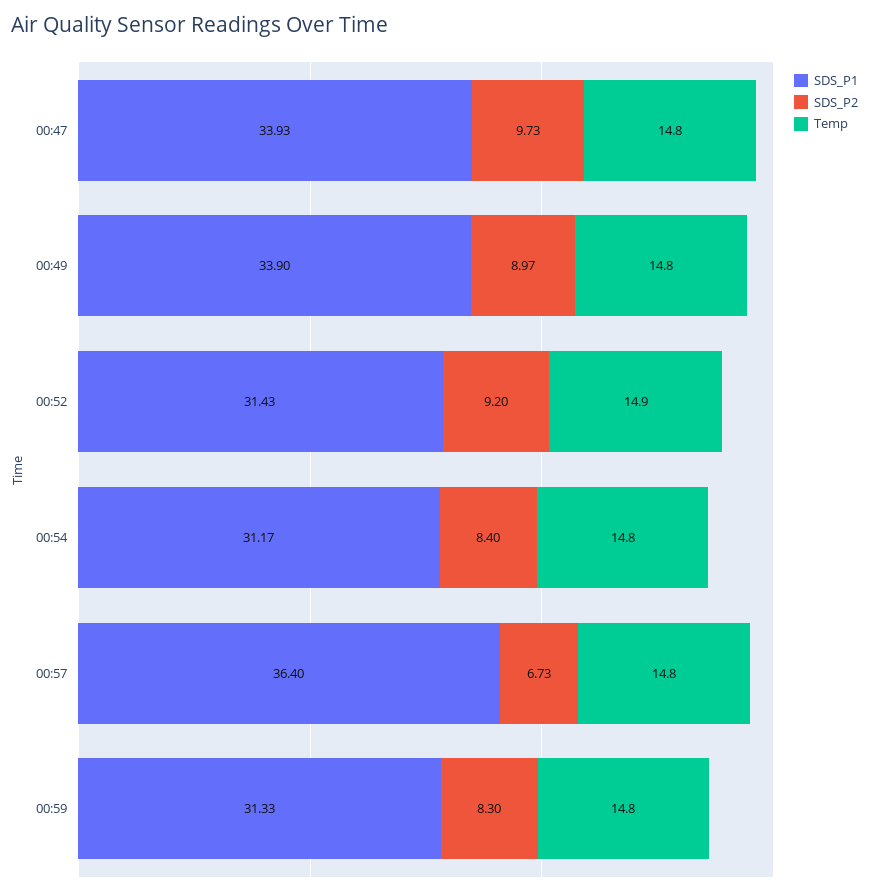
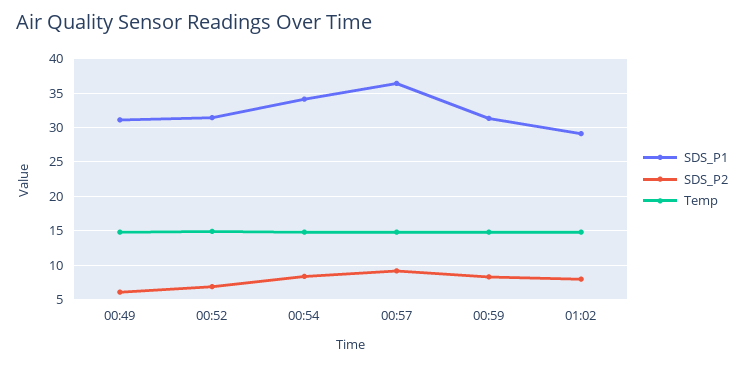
SDS_P1, 00:47: 33.93 -> none
SDS_P2, 00:47: 9.73 -> none
Temp, 00:47: 14.8 -> none
SDS_P1, 00:49: 33.9 -> 31
SDS_P2, 00:49: 8.97 -> 6
SDS_P2, 00:52: 9.2 -> 7
SDS_P1, 00:54: 31.17 -> 34
SDS_P2, 00:57: 6.73 -> 9
SDS_P1, 01:02: none -> 29
SDS_P2, 01:02: none -> 8
Temp, 01:02: none -> 15

